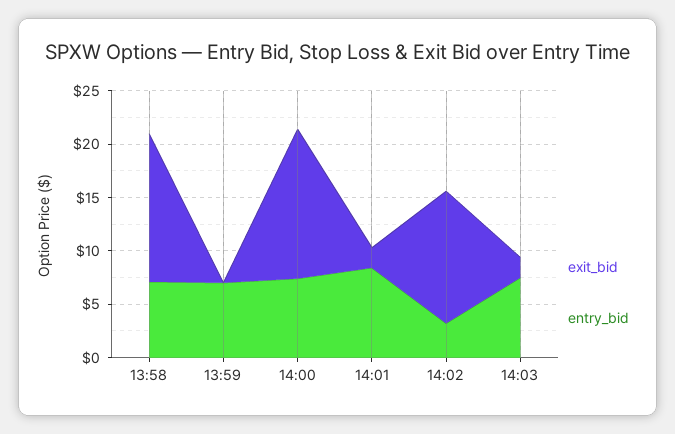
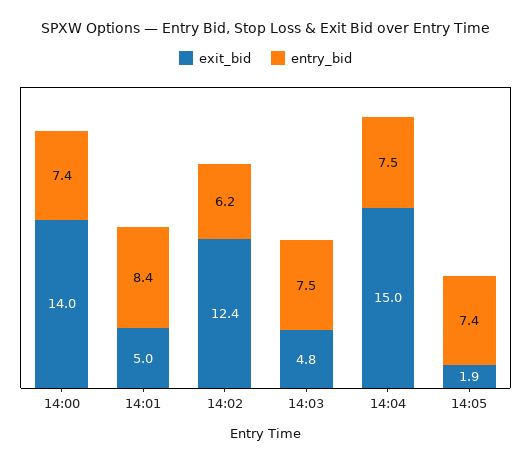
exit_bid, 13:58: 14 -> none
entry_bid, 13:58: 7 -> none
exit_bid, 13:59: 0 -> none
entry_bid, 13:59: 7 -> none
exit_bid, 14:01: 2 -> 5
entry_bid, 14:02: 3 -> 6.2
exit_bid, 14:03: 2 -> 4.8
exit_bid, 14:04: none -> 15
entry_bid, 14:04: none -> 7.5
exit_bid, 14:05: none -> 1.9
entry_bid, 14:05: none -> 7.4

